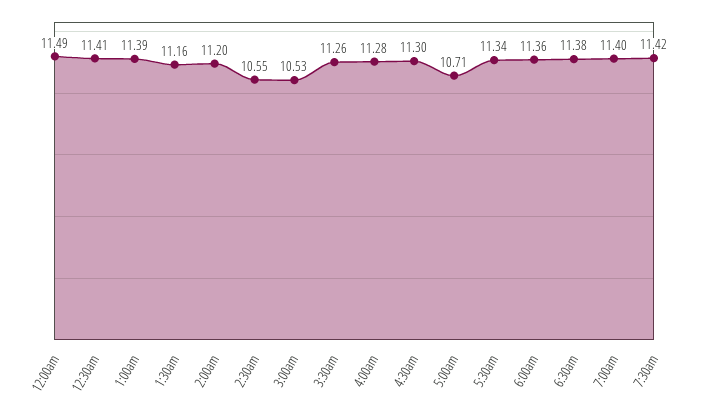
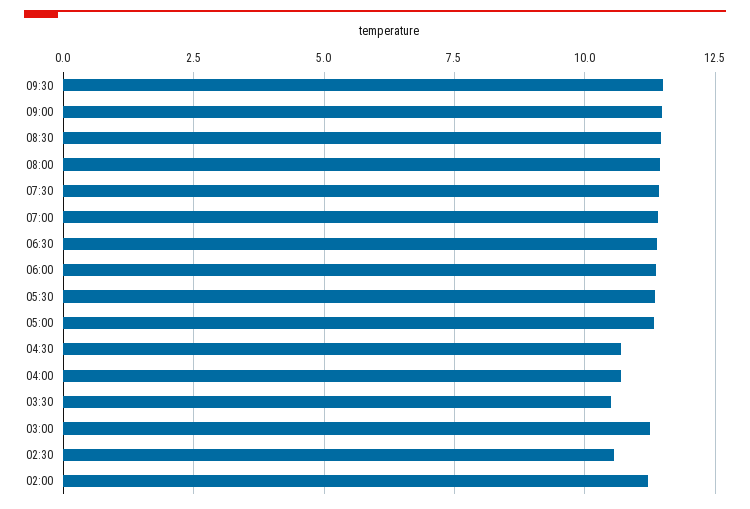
12:00am: 11.49 -> none
12:30am: 11.41 -> none
1:00am: 11.39 -> none
1:30am: 11.16 -> none
3:00am: 10.53 -> 11.25
3:30am: 11.26 -> 10.5
4:00am: 11.28 -> 10.75
4:30am: 11.3 -> 10.75
5:00am: 10.71 -> 11.25
09:30: none -> 11.5
09:00: none -> 11.5
08:30: none -> 11.5
08:00: none -> 11.5

